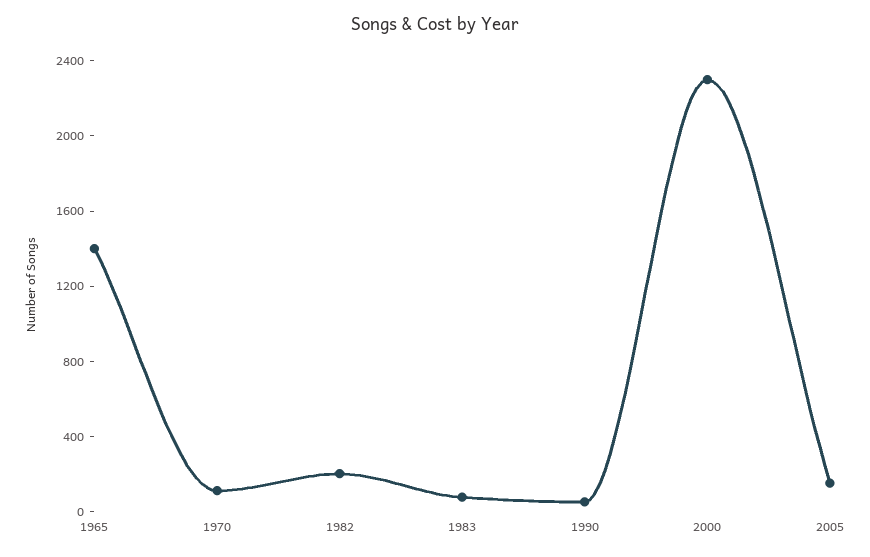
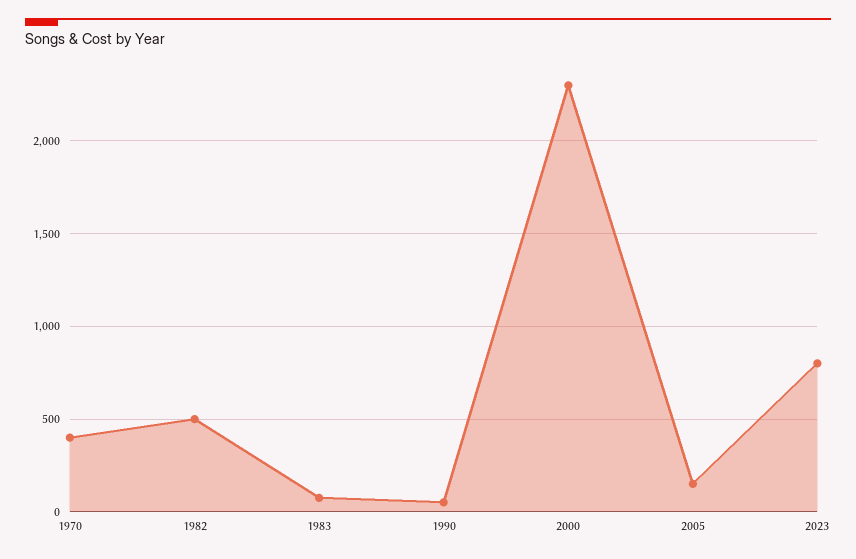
1965: 1400 -> none
1970: 100 -> 400
1982: 200 -> 500
2023: none -> 800

